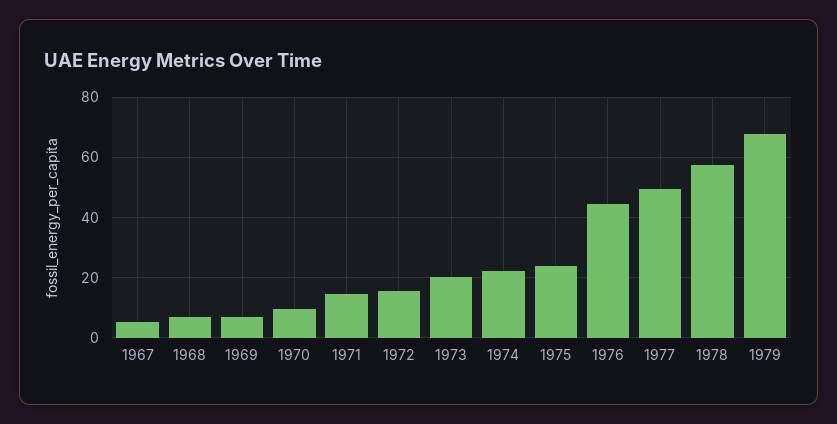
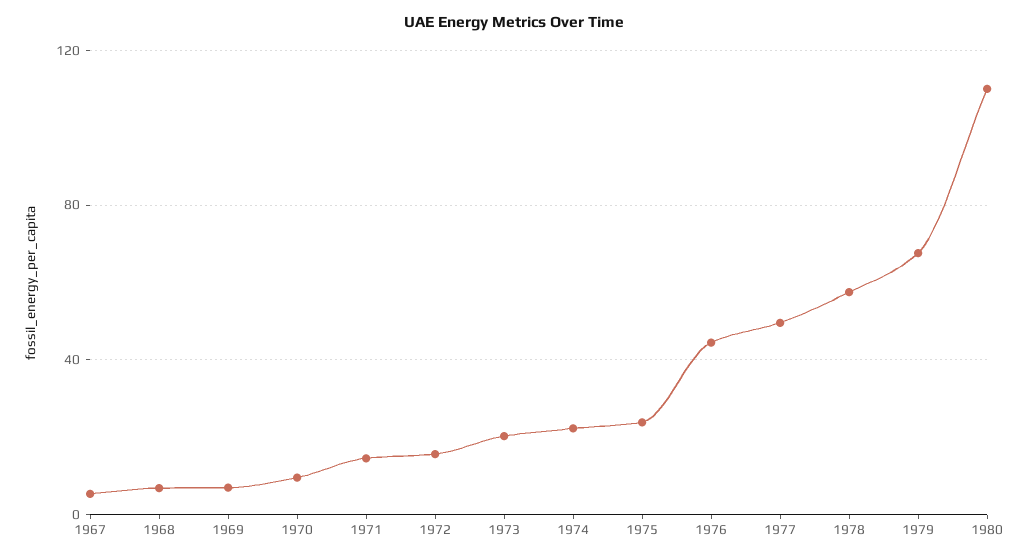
1980: none -> 110

